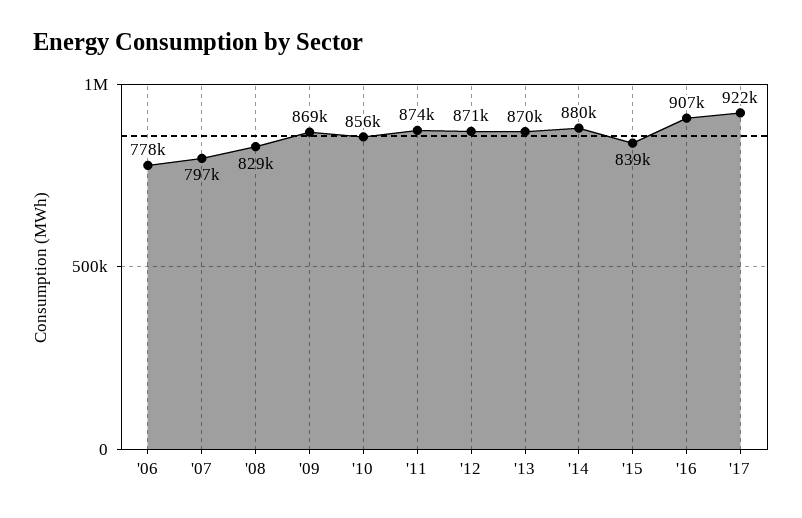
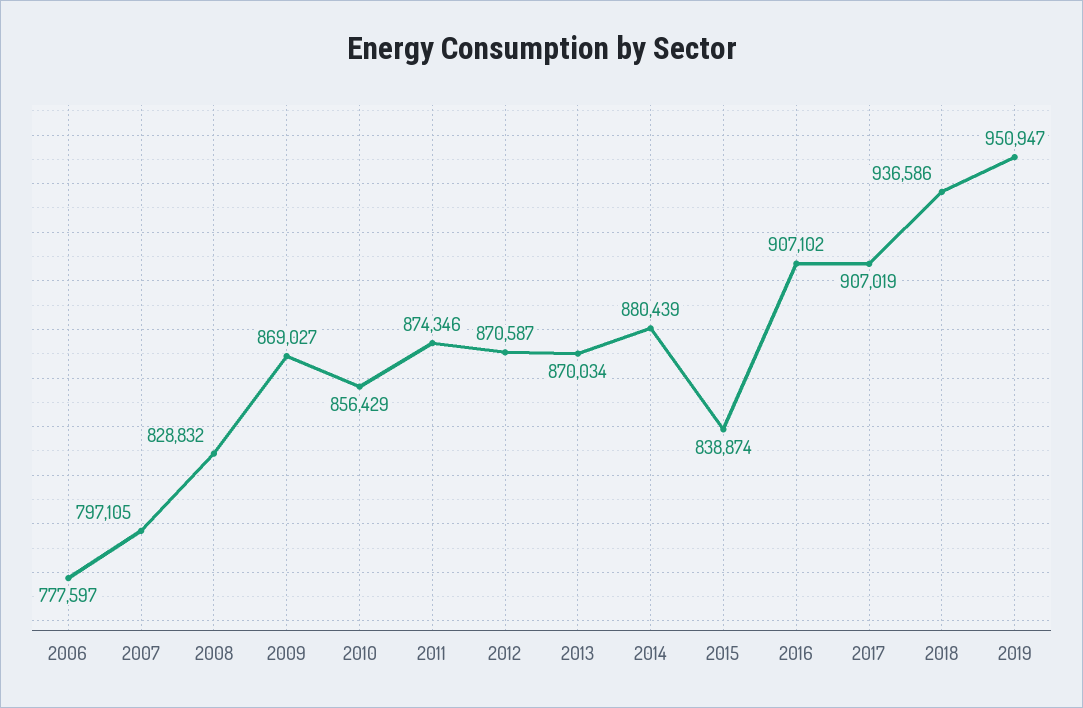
'17: 922000 -> 907019
2018: none -> 936586
2019: none -> 950947

